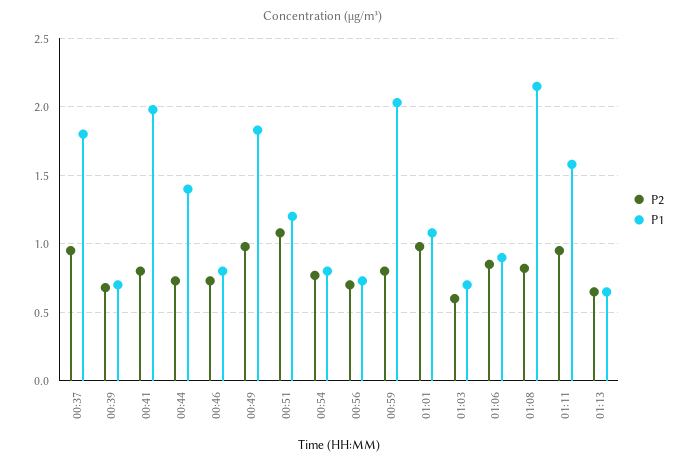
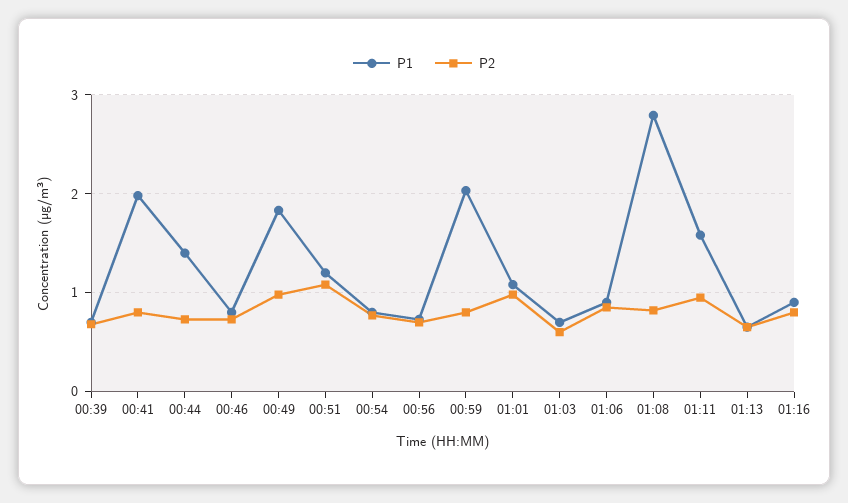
P2, 00:37: 0.95 -> none
P1, 00:37: 1.8 -> none
P1, 01:08: 2.15 -> 2.8
P1, 01:16: none -> 0.9
P2, 01:16: none -> 0.8

